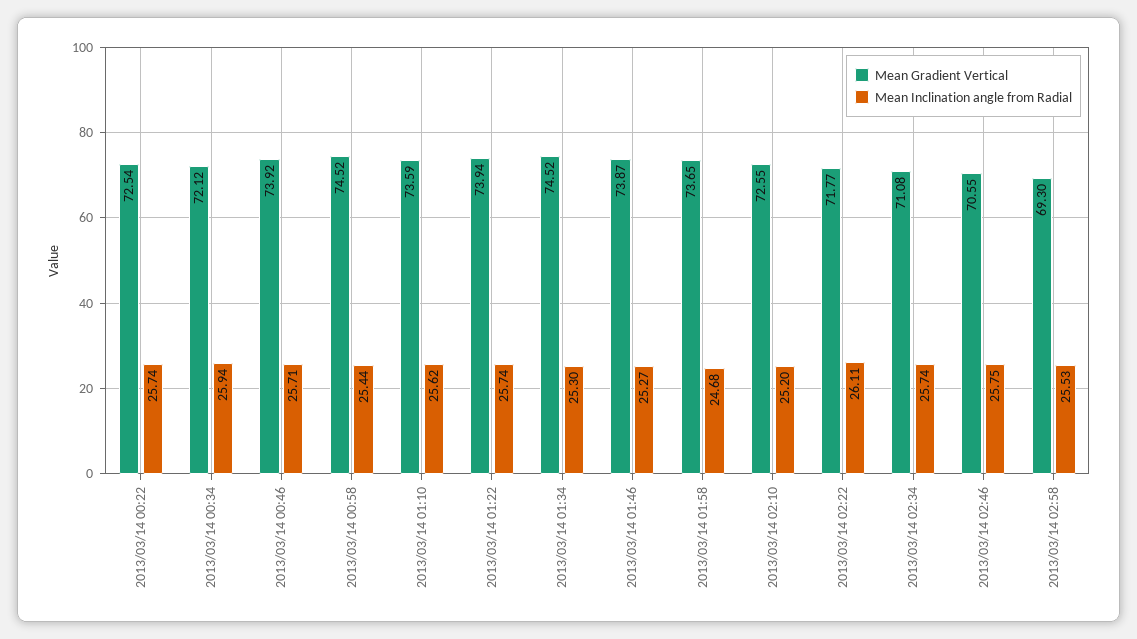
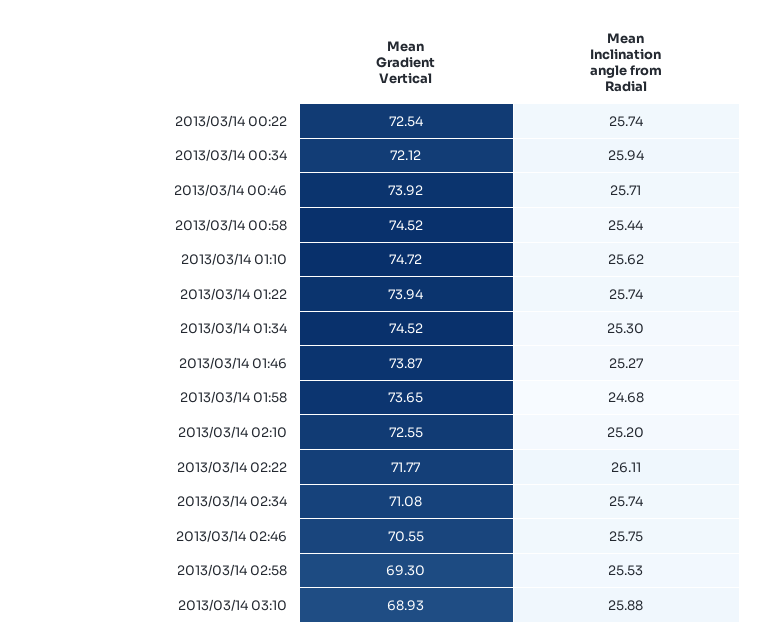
Mean Gradient Vertical, 2013/03/14 01:10: 73.59 -> 74.72
Mean Gradient Vertical, 2013/03/14 03:10: none -> 68.93
Mean Inclination angle from Radial, 2013/03/14 03:10: none -> 25.88

